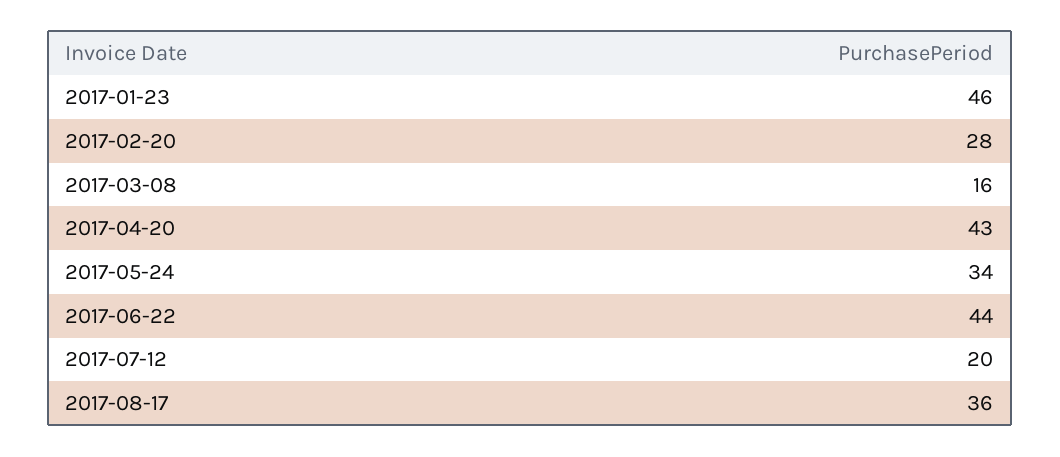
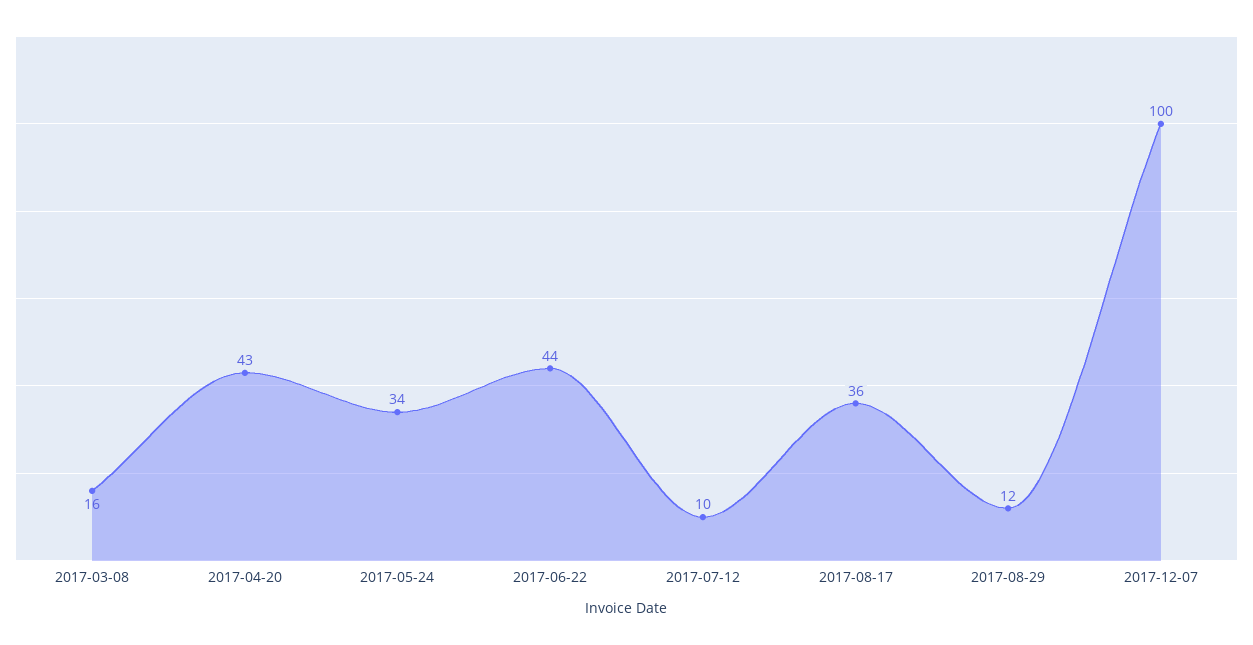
2017-01-23: 46 -> none
2017-02-20: 28 -> none
2017-07-12: 20 -> 10
2017-08-29: none -> 12
2017-12-07: none -> 100

